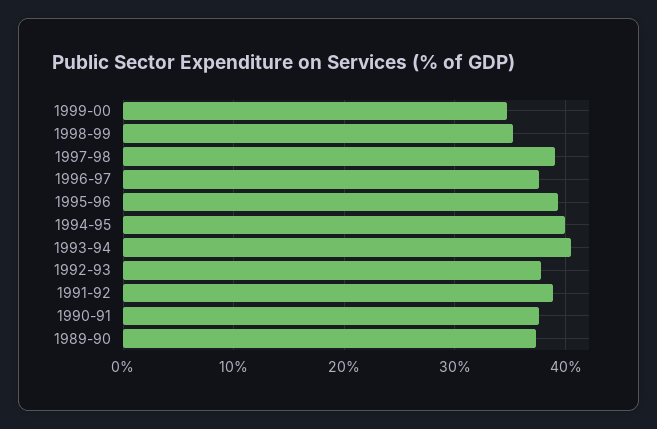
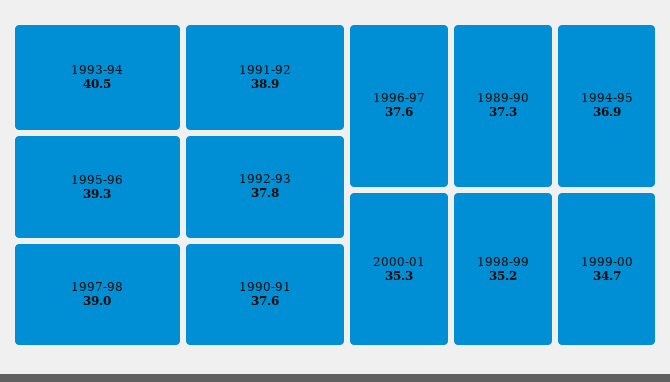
1994-95: 40 -> 36.9
2000-01: none -> 35.3

